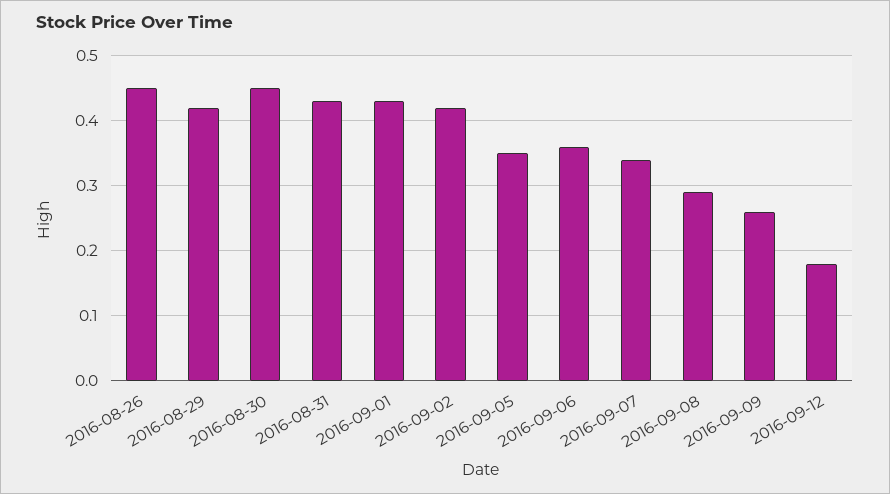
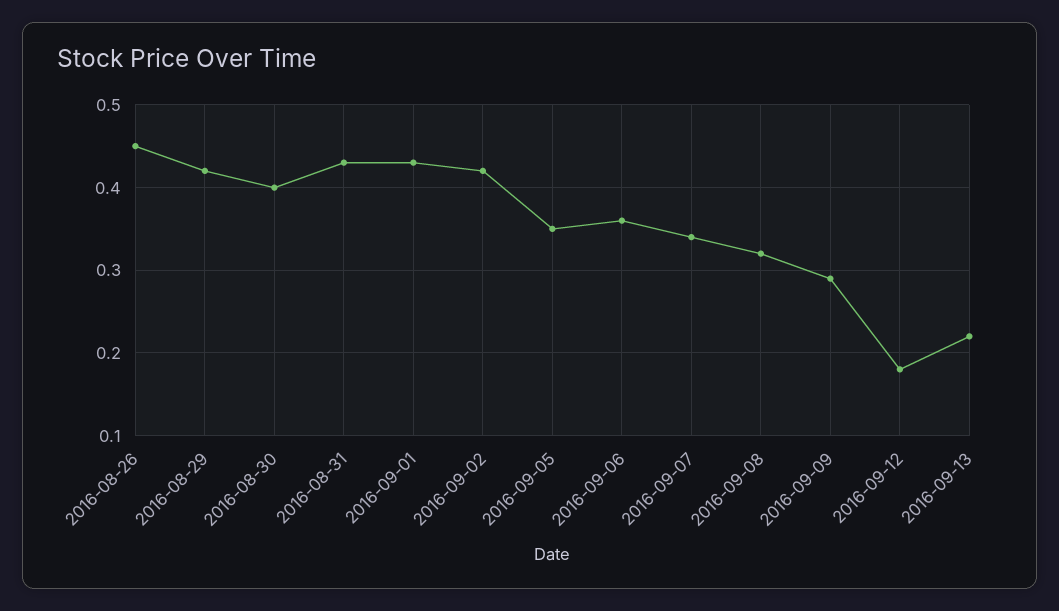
2016-08-30: 0.45 -> 0.4
2016-09-08: 0.29 -> 0.32
2016-09-09: 0.26 -> 0.29
2016-09-13: none -> 0.22

